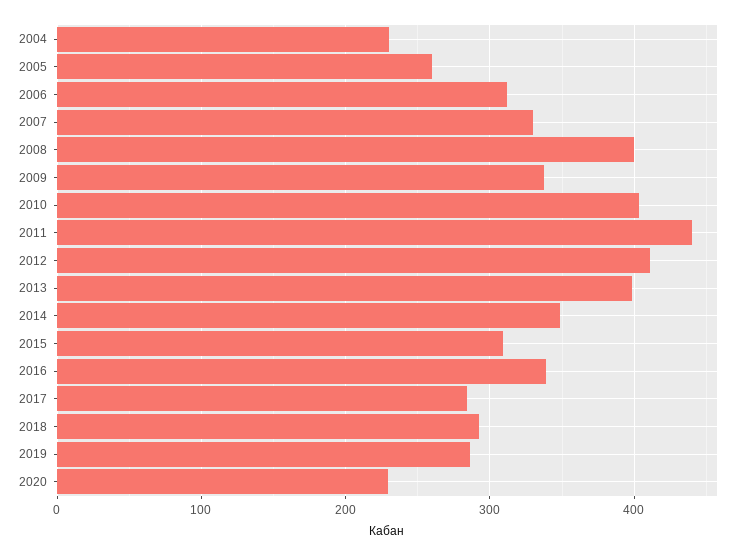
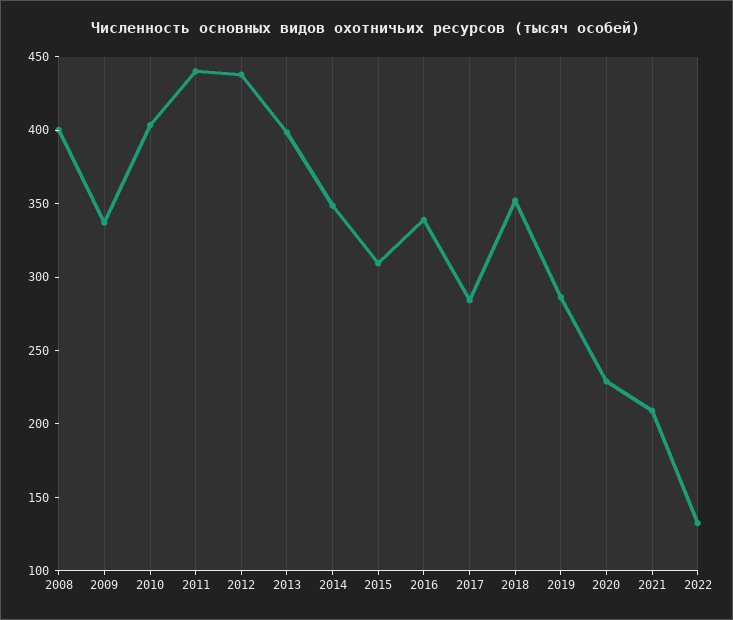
2004: 230 -> none
2005: 260 -> none
2006: 310 -> none
2007: 330 -> none
2012: 410 -> 440
2018: 290 -> 350
2021: none -> 210
2022: none -> 130

